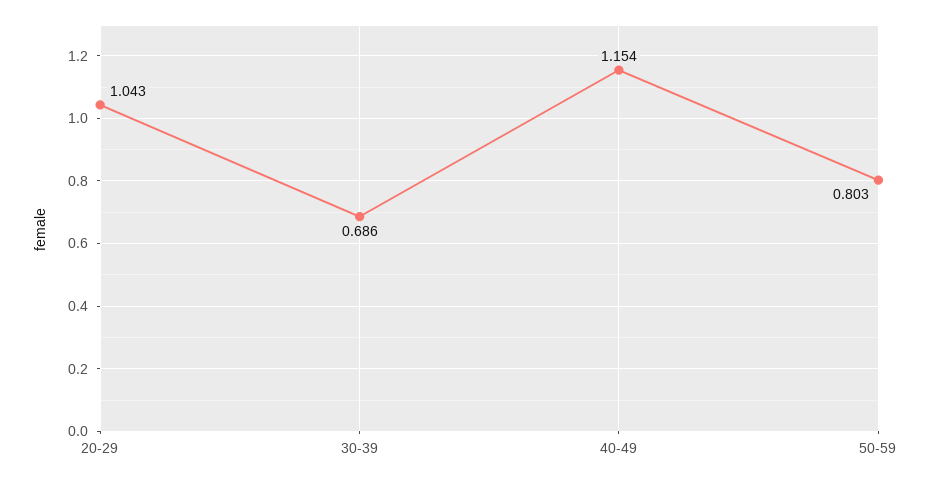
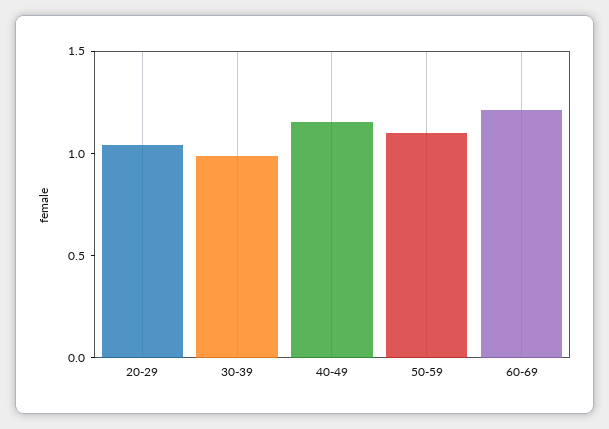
30-39: 0.686 -> 1
50-59: 0.803 -> 1.1
60-69: none -> 1.2

